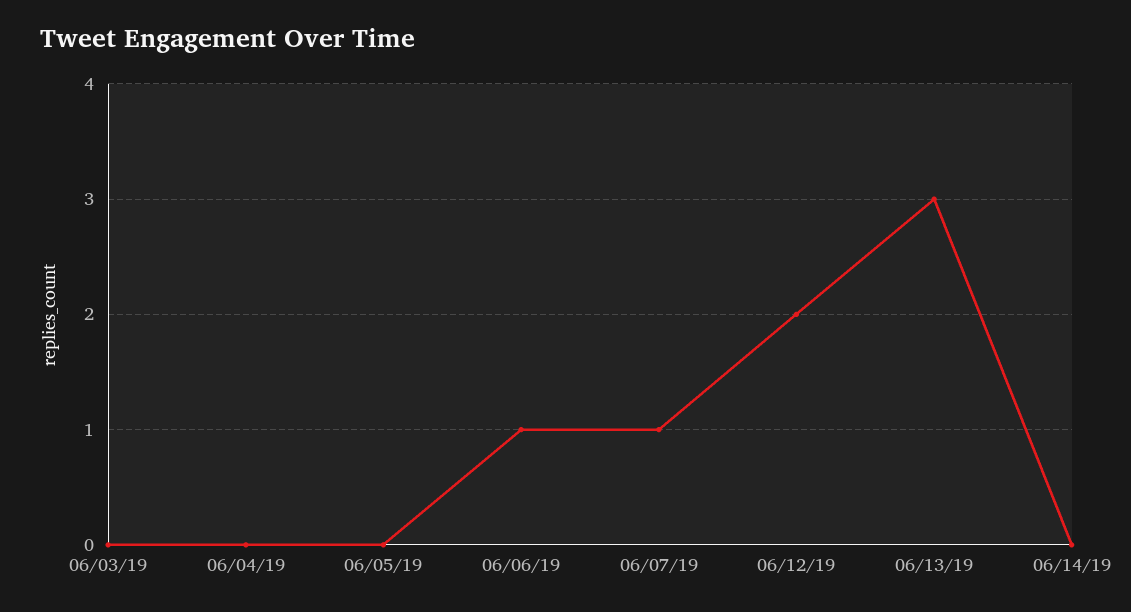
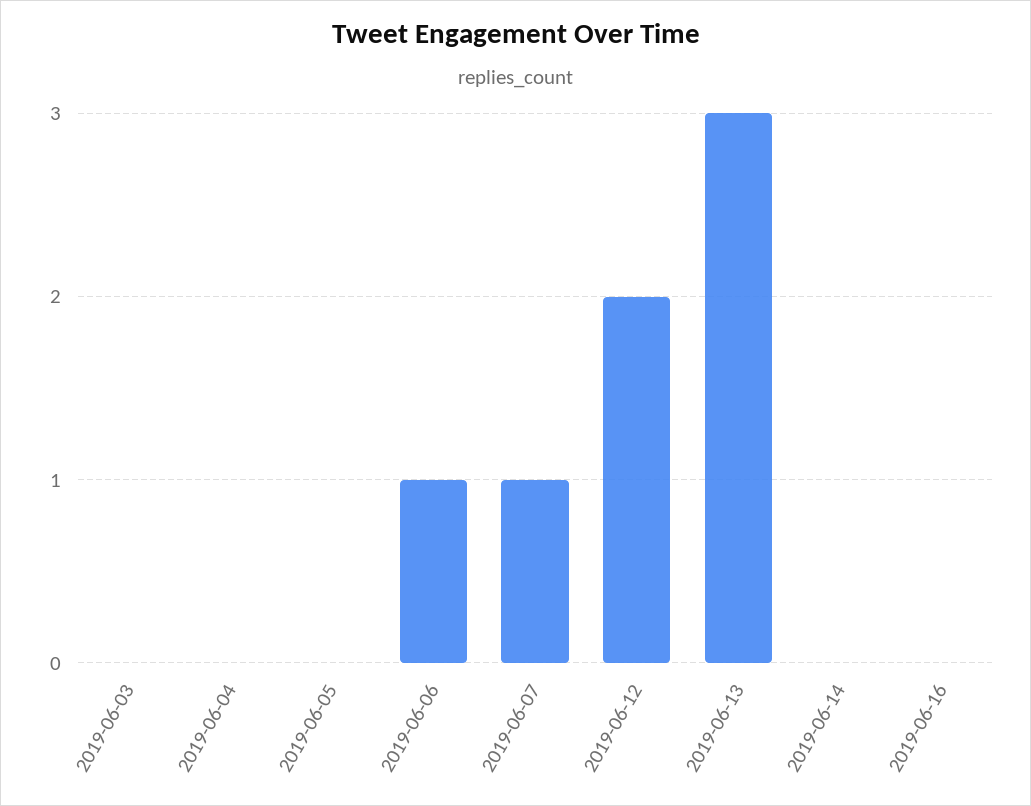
2019-06-16: none -> 0

